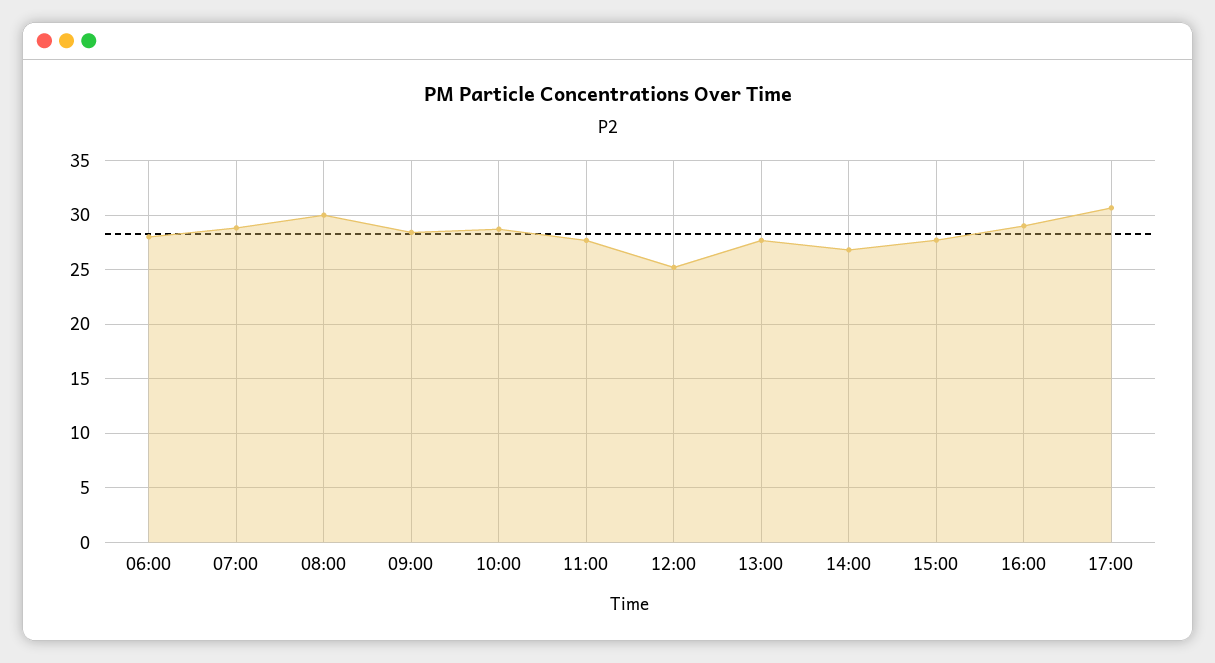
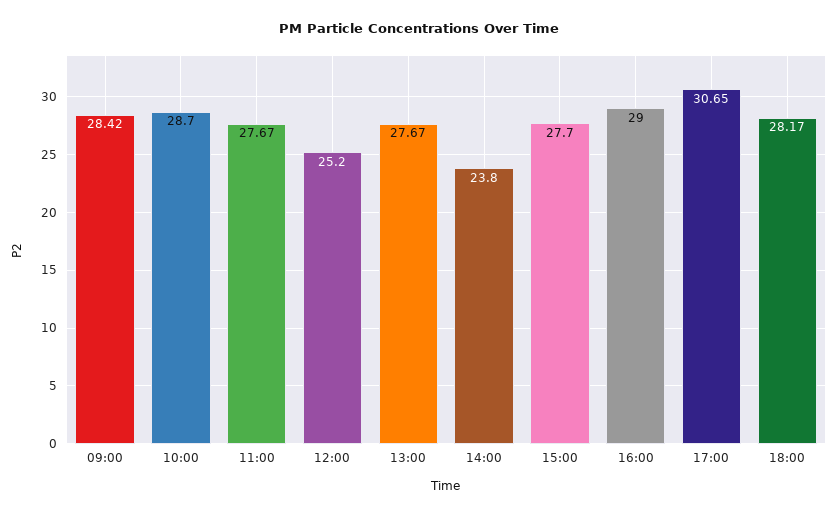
06:00: 28 -> none
07:00: 29 -> none
08:00: 30 -> none
14:00: 27 -> 23.8
18:00: none -> 28.17

